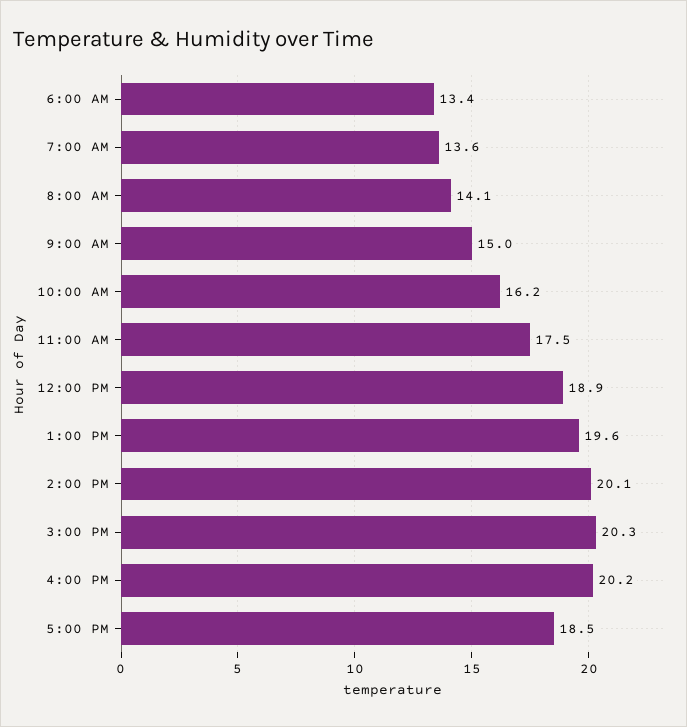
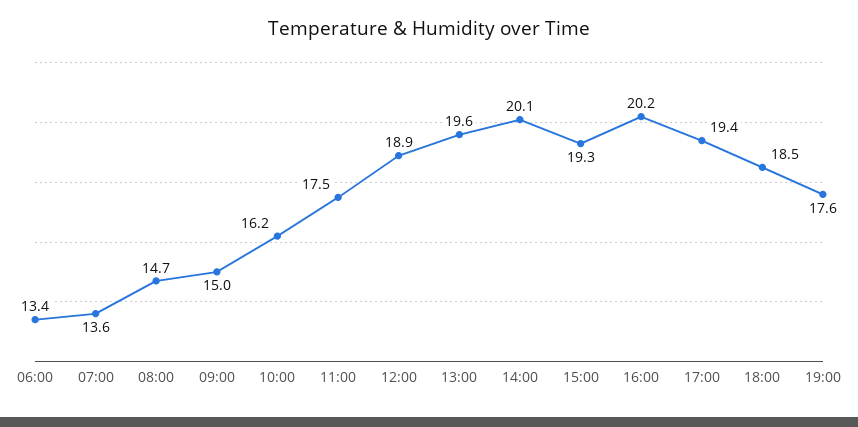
8:00 AM: 14.1 -> 14.7
3:00 PM: 20.3 -> 19.3
5:00 PM: 18.5 -> 19.4
18:00: none -> 18.5
19:00: none -> 17.6

